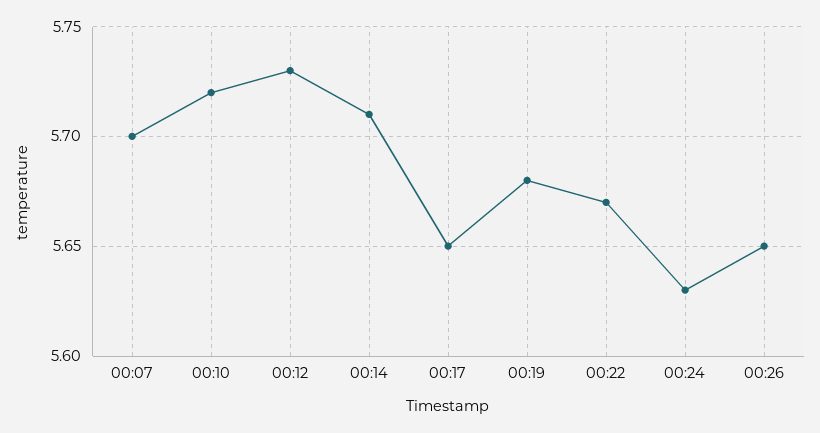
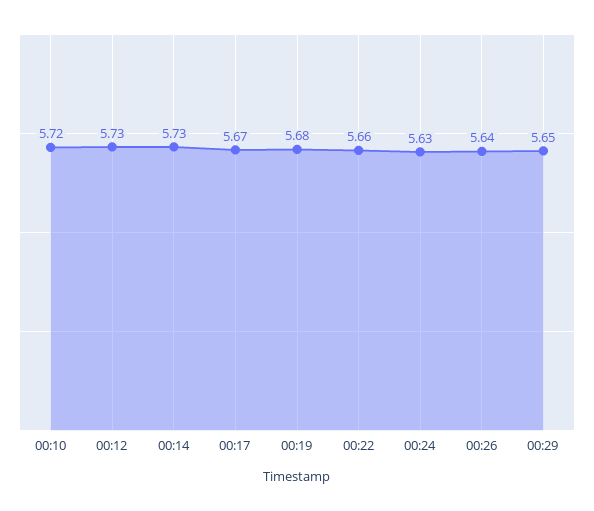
00:07: 5.7 -> none
00:14: 5.71 -> 5.73
00:17: 5.65 -> 5.67
00:22: 5.67 -> 5.66
00:26: 5.65 -> 5.64
00:29: none -> 5.65

